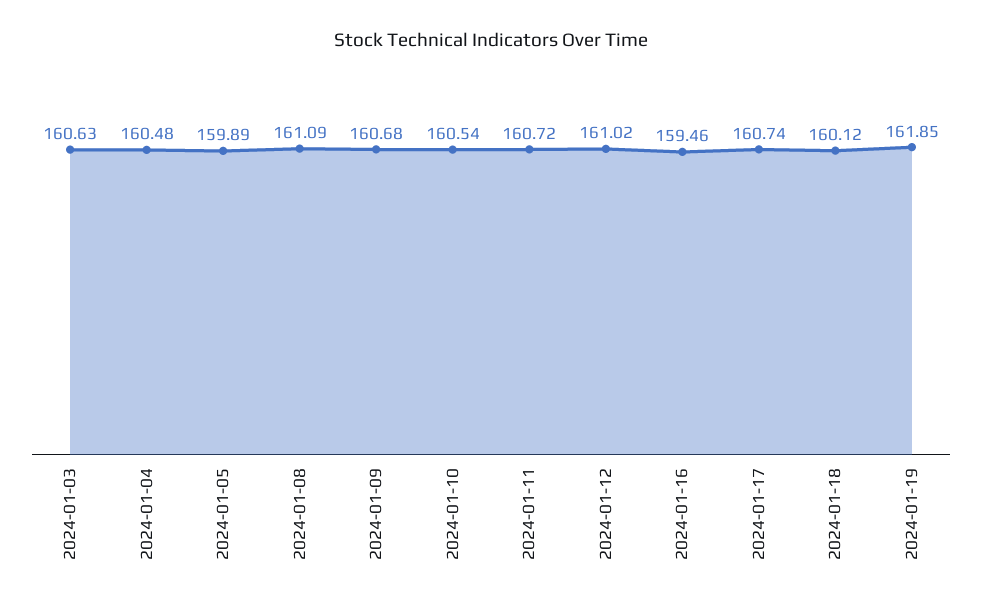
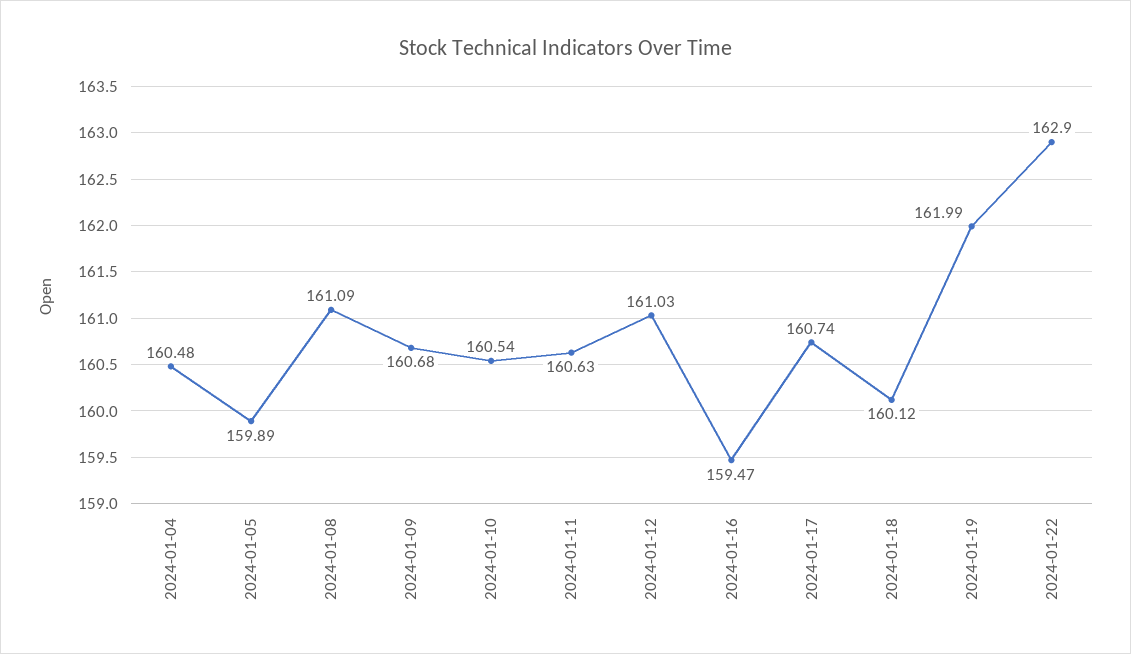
2024-01-03: 160.63 -> none
2024-01-11: 160.72 -> 160.63
2024-01-12: 161.02 -> 161.03
2024-01-16: 159.46 -> 159.47
2024-01-19: 161.85 -> 161.99
2024-01-22: none -> 162.9

